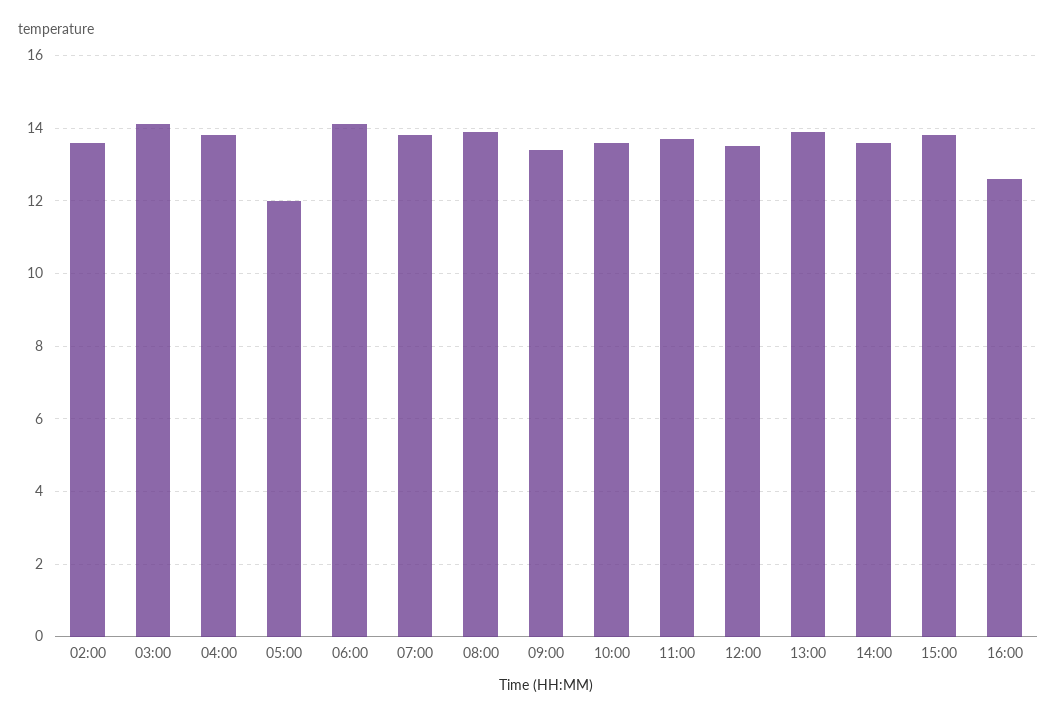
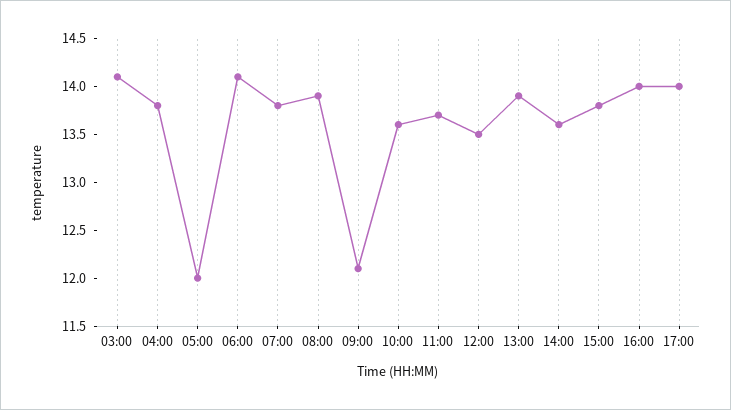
02:00: 13.5 -> none
09:00: 13.5 -> 12.1
16:00: 12.5 -> 14
17:00: none -> 14

